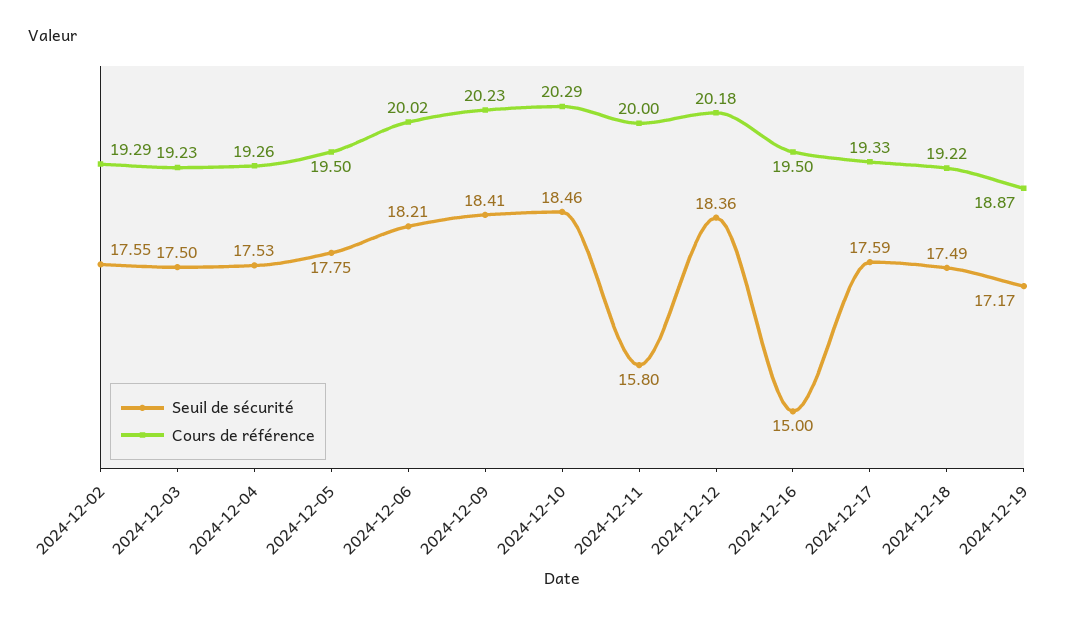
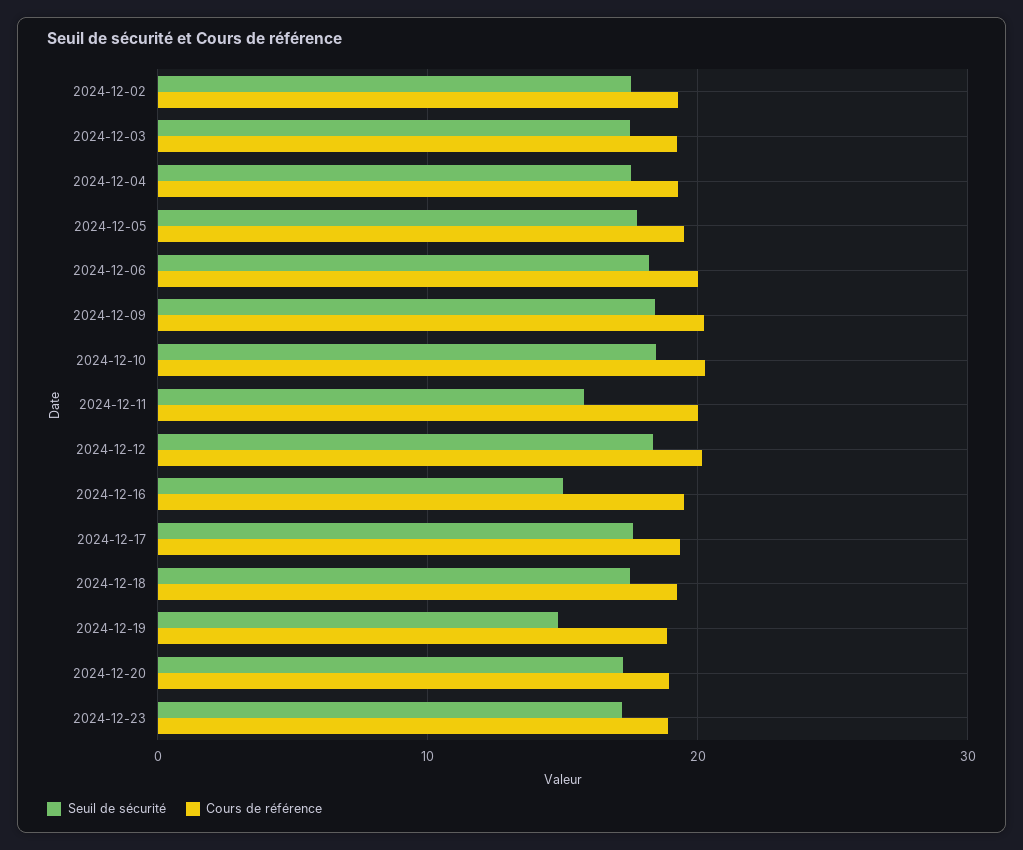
Seuil de sécurité, 2024-12-19: 17.17 -> 15
Seuil de sécurité, 2024-12-20: none -> 17
Cours de référence, 2024-12-20: none -> 19
Seuil de sécurité, 2024-12-23: none -> 17
Cours de référence, 2024-12-23: none -> 19

